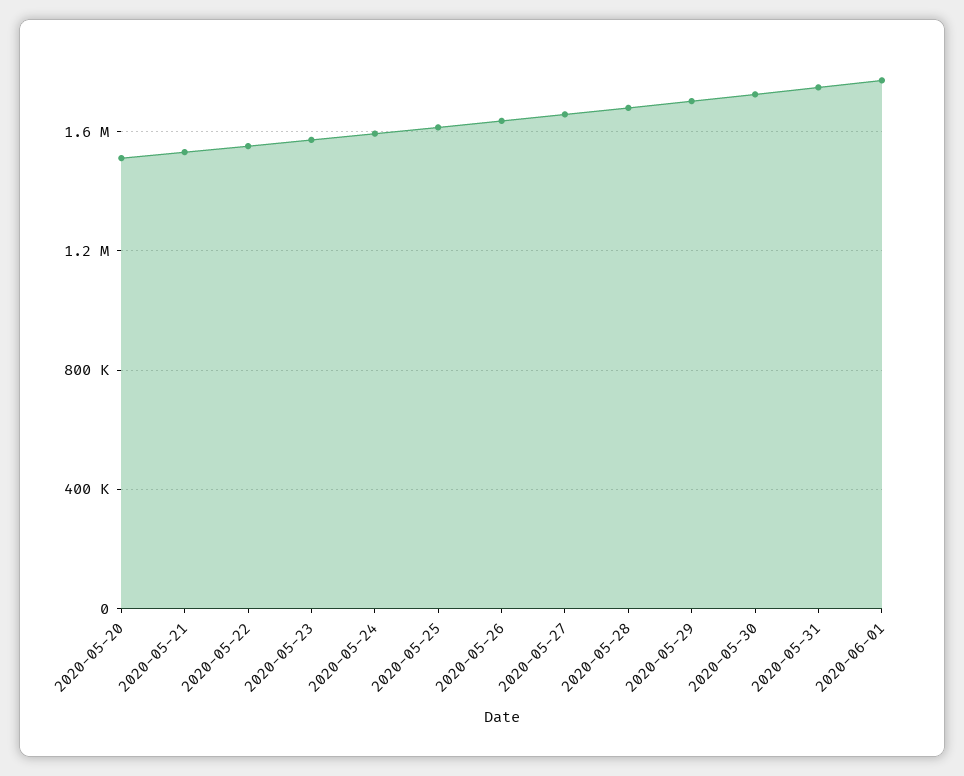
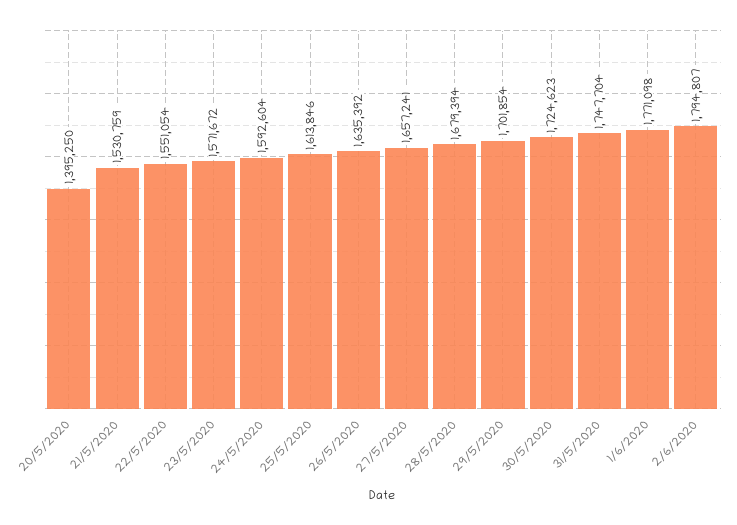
2020-05-20: 1500000 -> 1395250
2/6/2020: none -> 1794807

